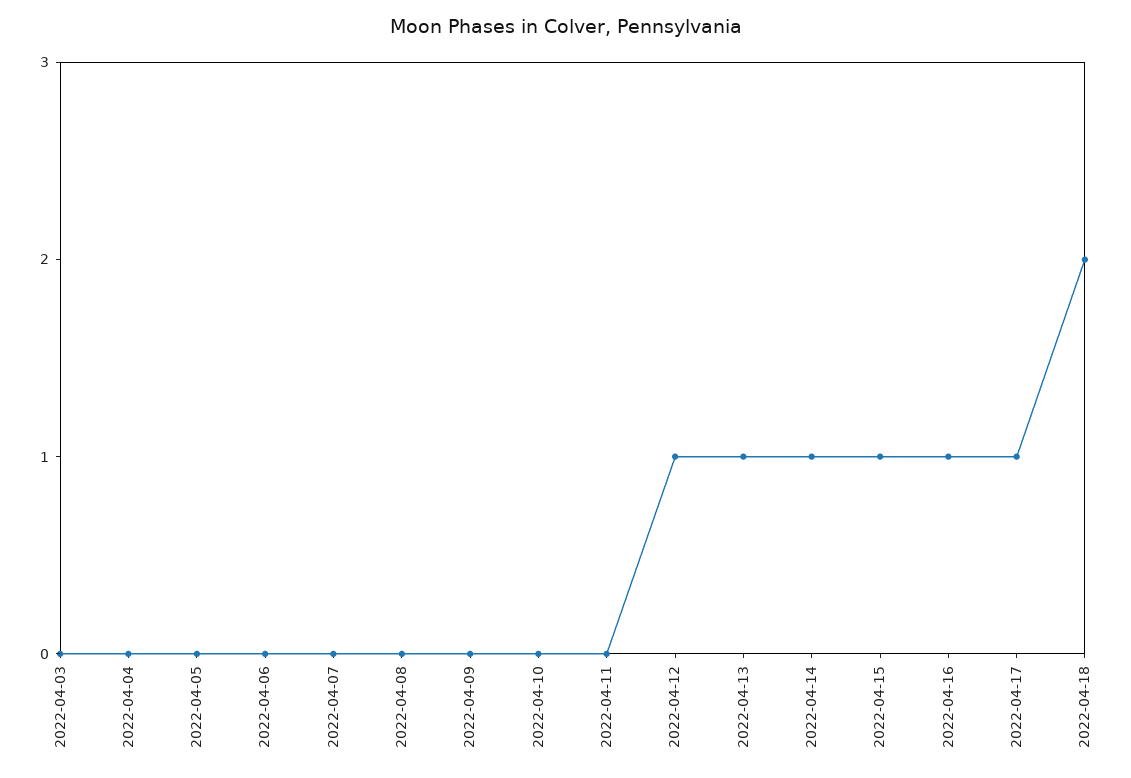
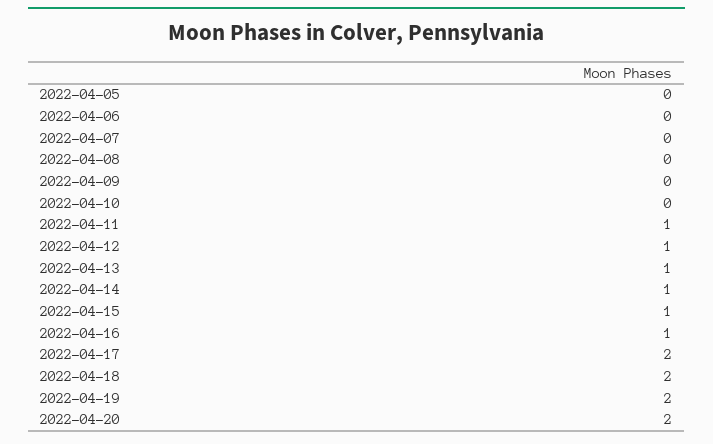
2022-04-03: 0 -> none
2022-04-04: 0 -> none
2022-04-11: 0 -> 1
2022-04-17: 1 -> 2
2022-04-19: none -> 2
2022-04-20: none -> 2

